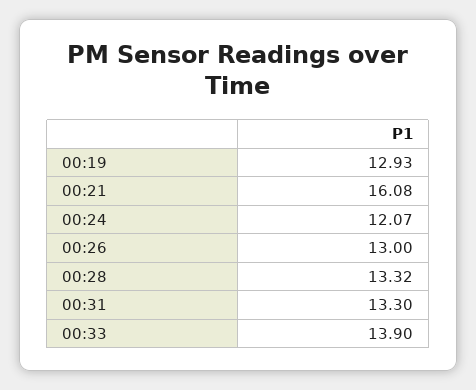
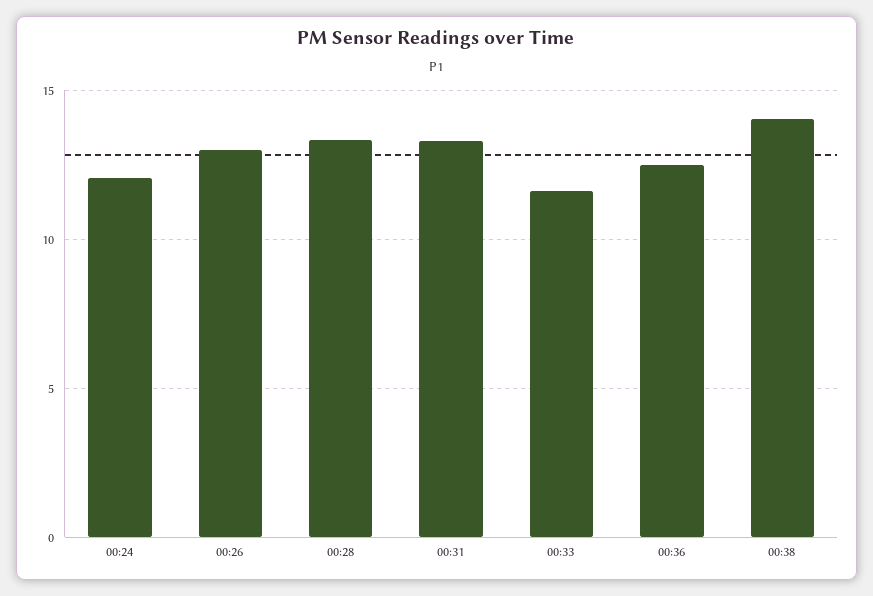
00:19: 12.93 -> none
00:21: 16.08 -> none
00:33: 13.9 -> 11.5
00:36: none -> 12.5
00:38: none -> 14

